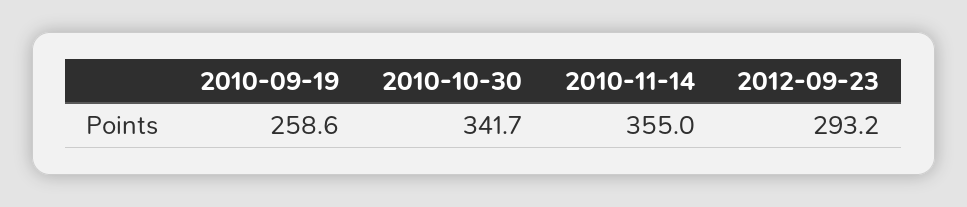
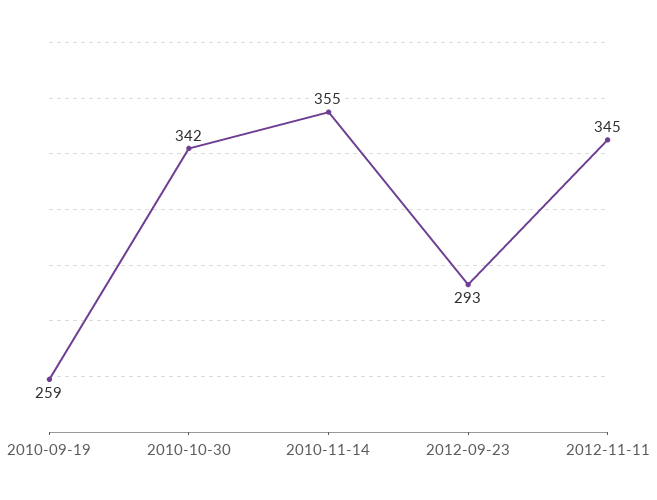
2012-11-11: none -> 345

